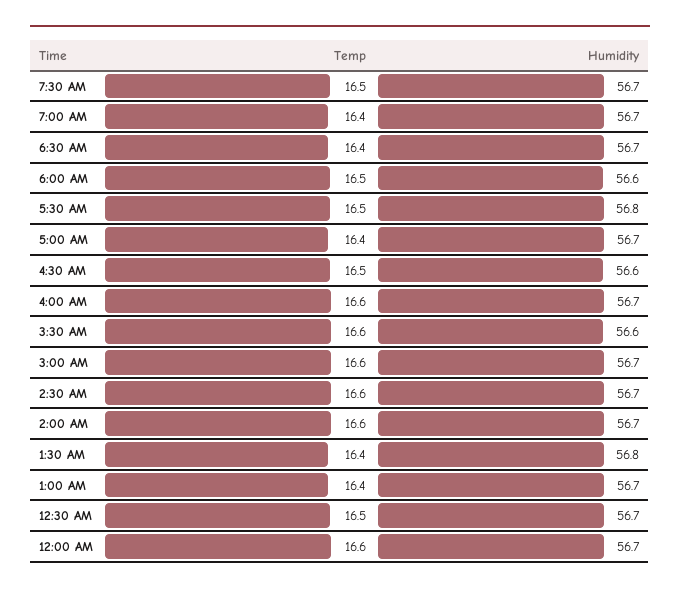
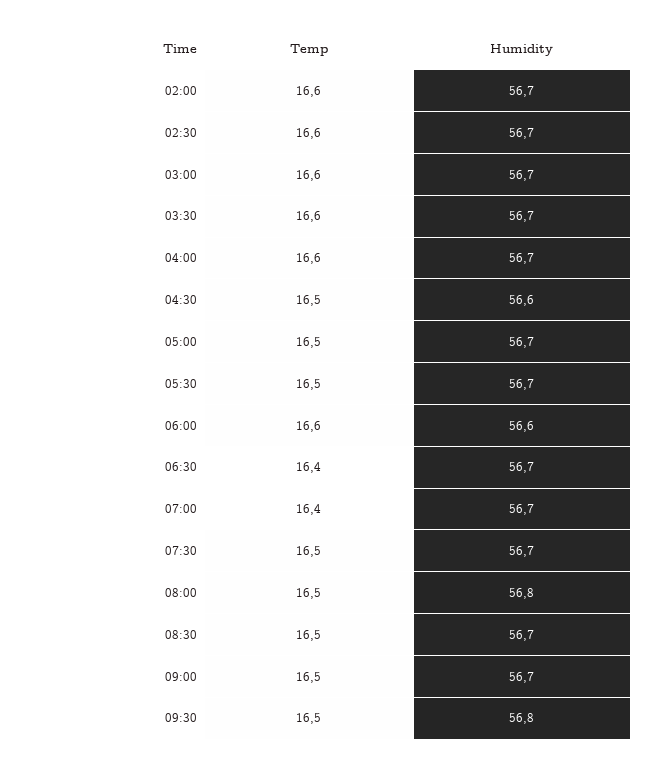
Temp, 6:00 AM: 16.5 -> 16.6
Humidity, 5:30 AM: 56.8 -> 56.7
Temp, 5:00 AM: 16.4 -> 16.5
Humidity, 3:30 AM: 56.6 -> 56.7
Temp, 1:30 AM: 16.4 -> none
Humidity, 1:30 AM: 56.8 -> none
Temp, 1:00 AM: 16.4 -> none
Humidity, 1:00 AM: 56.7 -> none
Temp, 12:30 AM: 16.5 -> none
Humidity, 12:30 AM: 56.7 -> none
Temp, 12:00 AM: 16.6 -> none
Humidity, 12:00 AM: 56.7 -> none
Temp, 08:00: none -> 16.5
Humidity, 08:00: none -> 56.8
Temp, 08:30: none -> 16.5
Humidity, 08:30: none -> 56.7
Temp, 09:00: none -> 16.5
Humidity, 09:00: none -> 56.7
Temp, 09:30: none -> 16.5
Humidity, 09:30: none -> 56.8

